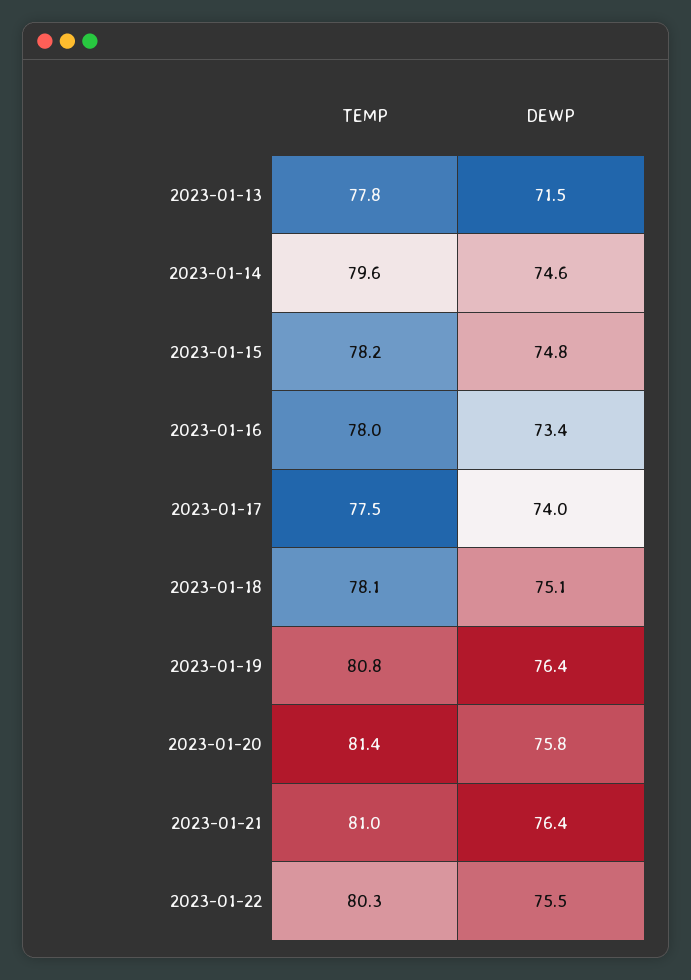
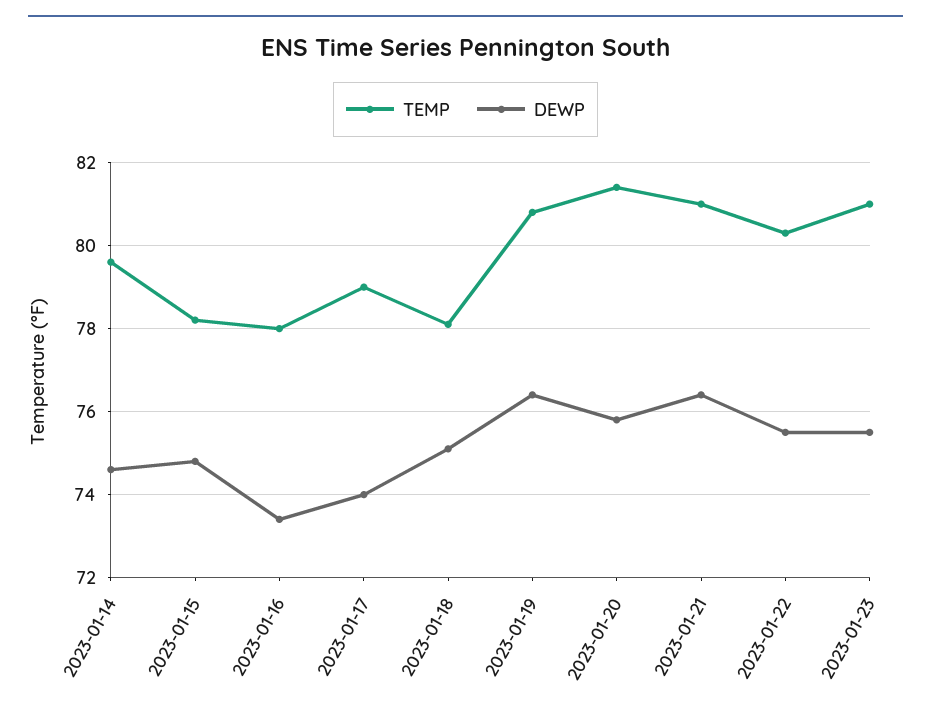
TEMP, 2023-01-13: 77.8 -> none
DEWP, 2023-01-13: 71.5 -> none
TEMP, 2023-01-17: 77.5 -> 79
TEMP, 2023-01-23: none -> 81
DEWP, 2023-01-23: none -> 75.5

